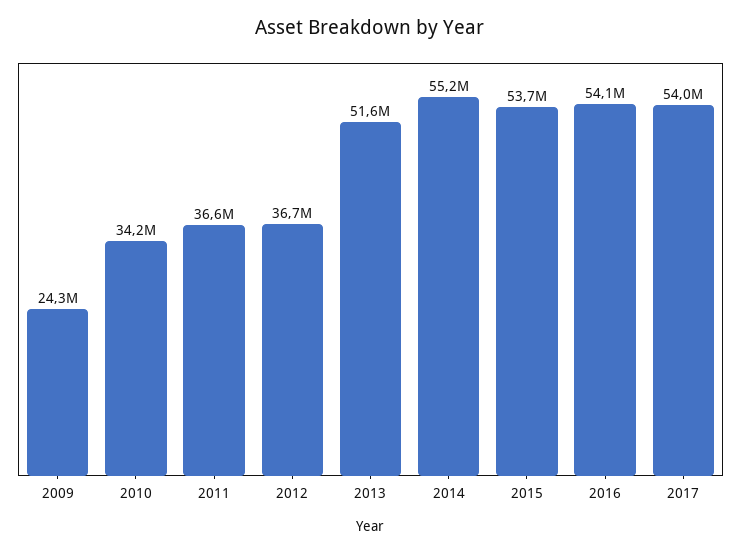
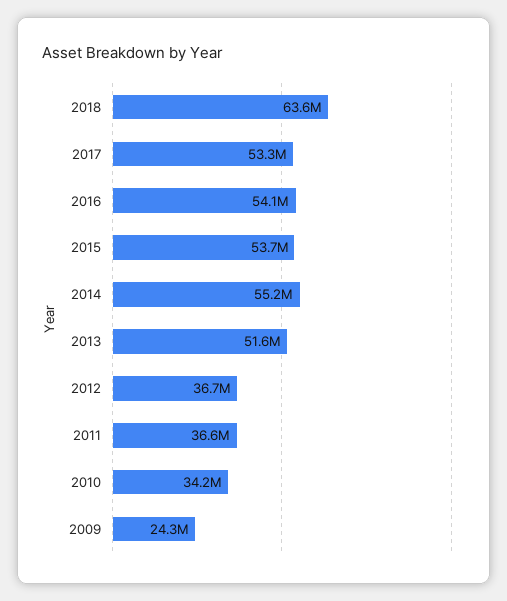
2017: 54000000 -> 53300000
2018: none -> 63600000

